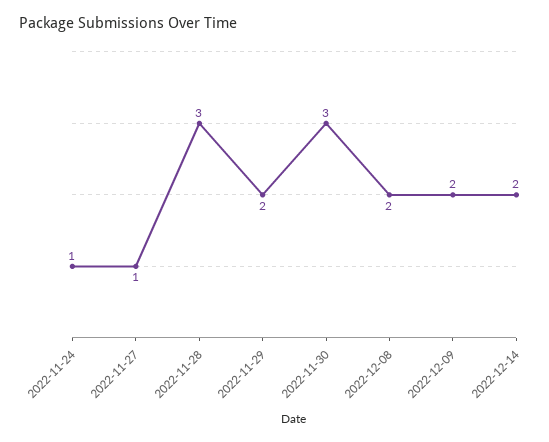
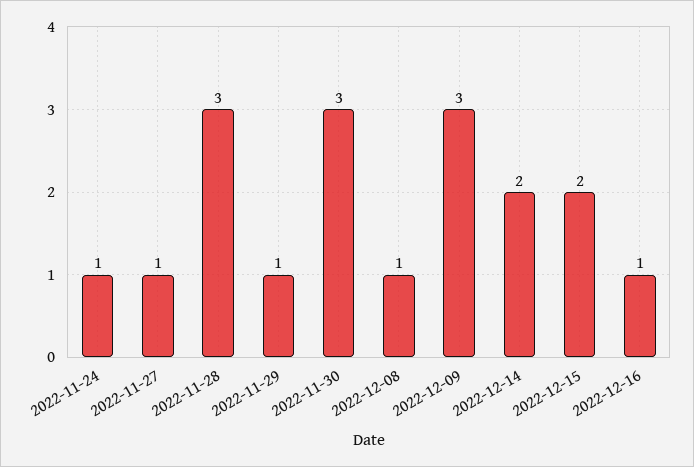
2022-11-29: 2 -> 1
2022-12-08: 2 -> 1
2022-12-09: 2 -> 3
2022-12-15: none -> 2
2022-12-16: none -> 1

